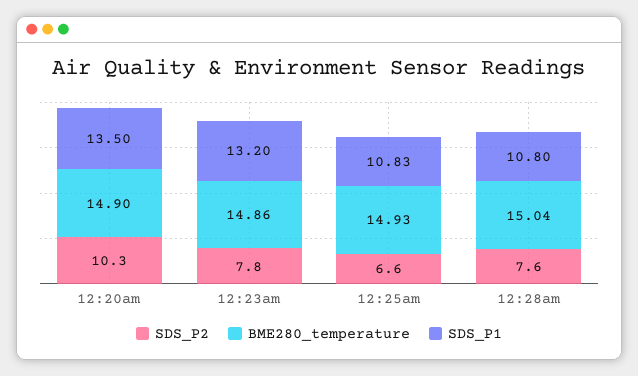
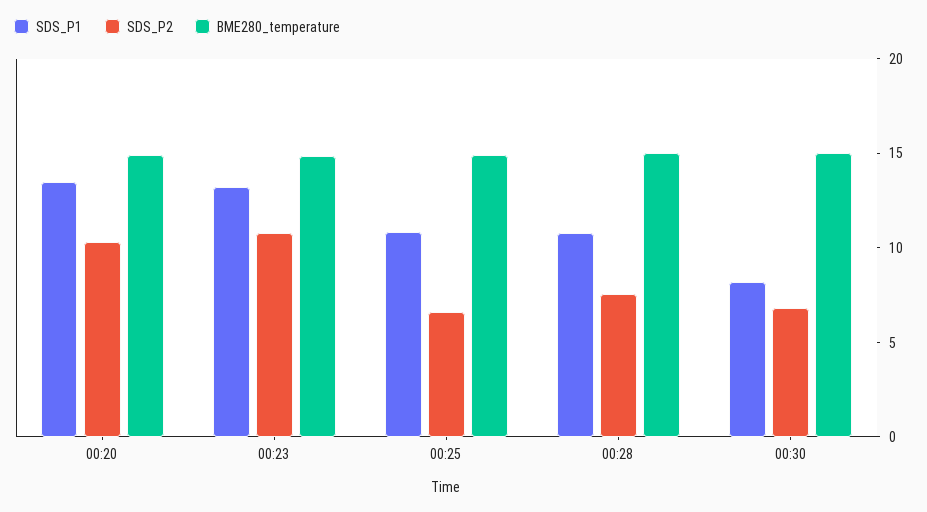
SDS_P2, 12:23am: 7.8 -> 11
SDS_P1, 00:30: none -> 8
SDS_P2, 00:30: none -> 7
BME280_temperature, 00:30: none -> 15

